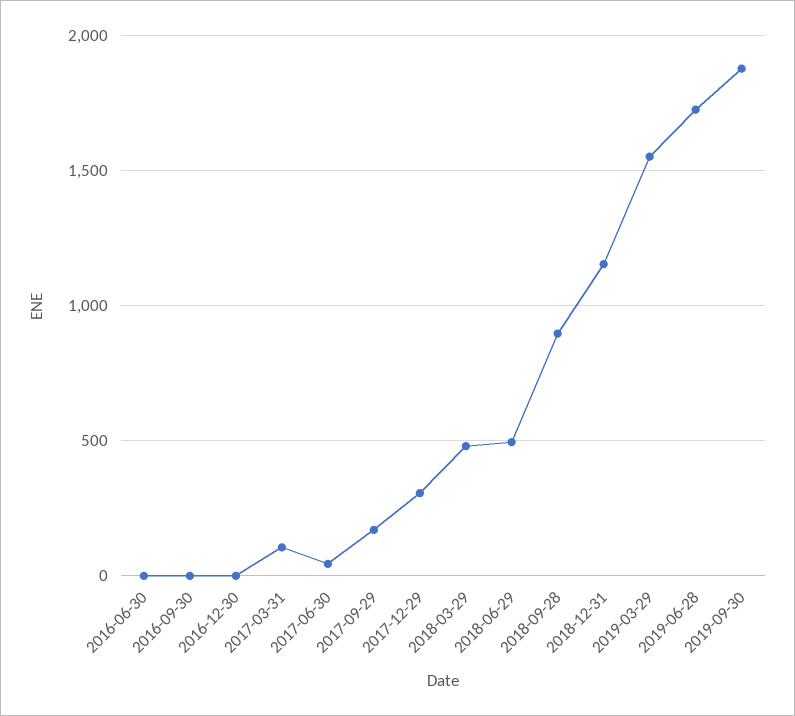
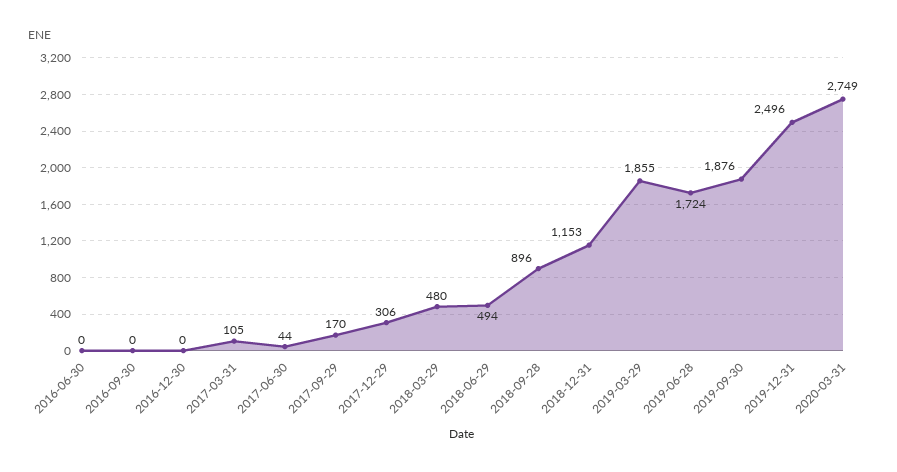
2019-03-29: 1550 -> 1855
2019-12-31: none -> 2496
2020-03-31: none -> 2749

